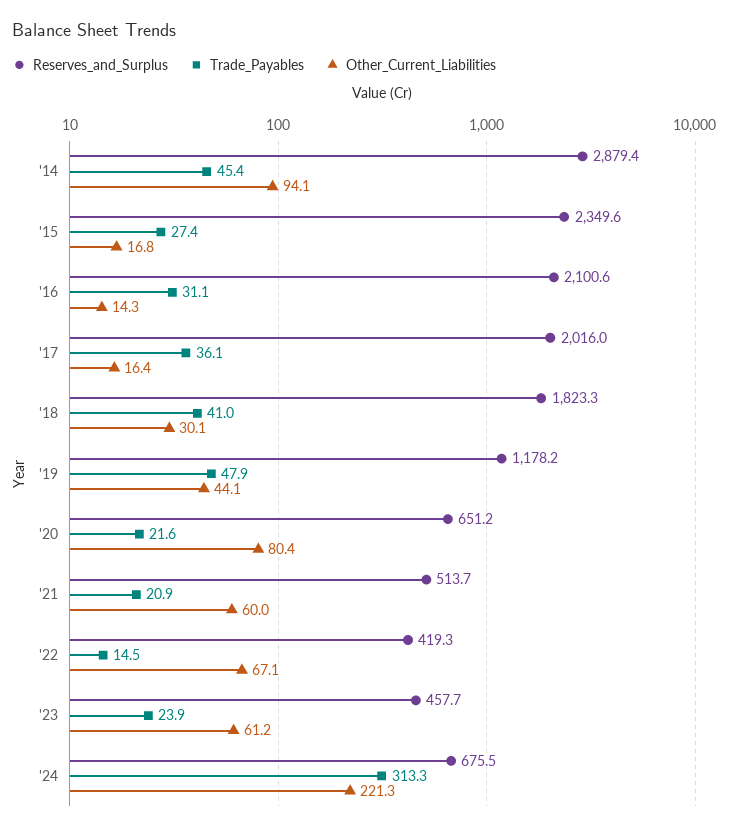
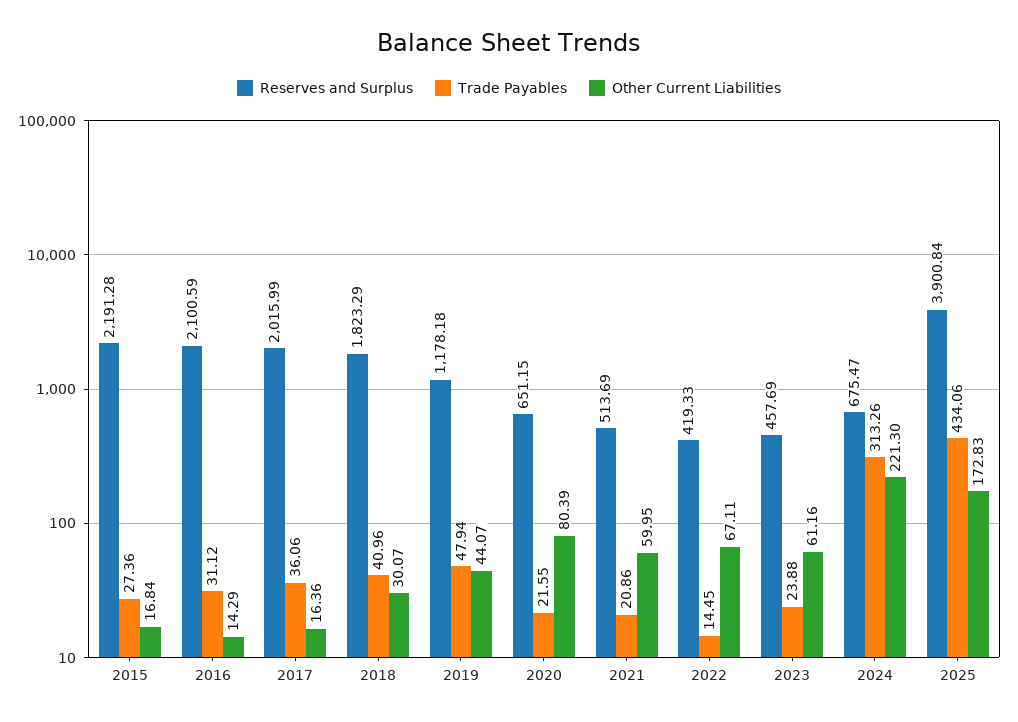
Reserves_and_Surplus, '14: 2879.4 -> none
Trade_Payables, '14: 45.4 -> none
Other_Current_Liabilities, '14: 94.1 -> none
Reserves_and_Surplus, '15: 2349.6 -> 2191.28
Reserves_and_Surplus, 2025: none -> 3900.84
Trade_Payables, 2025: none -> 434.06
Other_Current_Liabilities, 2025: none -> 172.83

